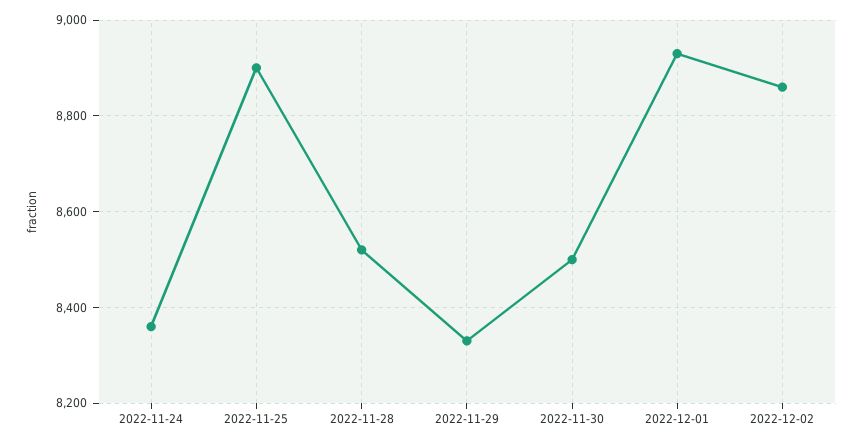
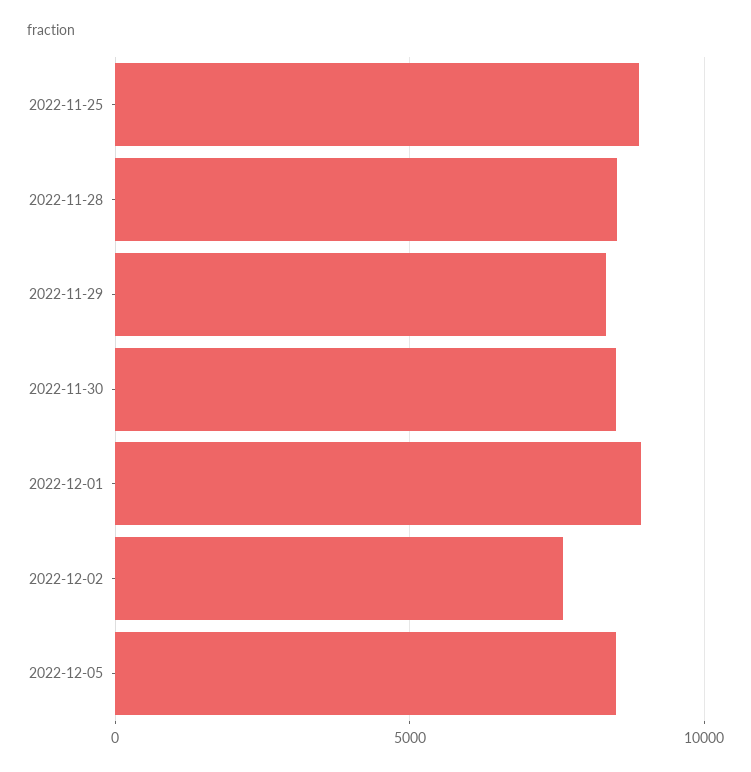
2022-11-24: 8360 -> none
2022-12-02: 8860 -> 7500
2022-12-05: none -> 8500

